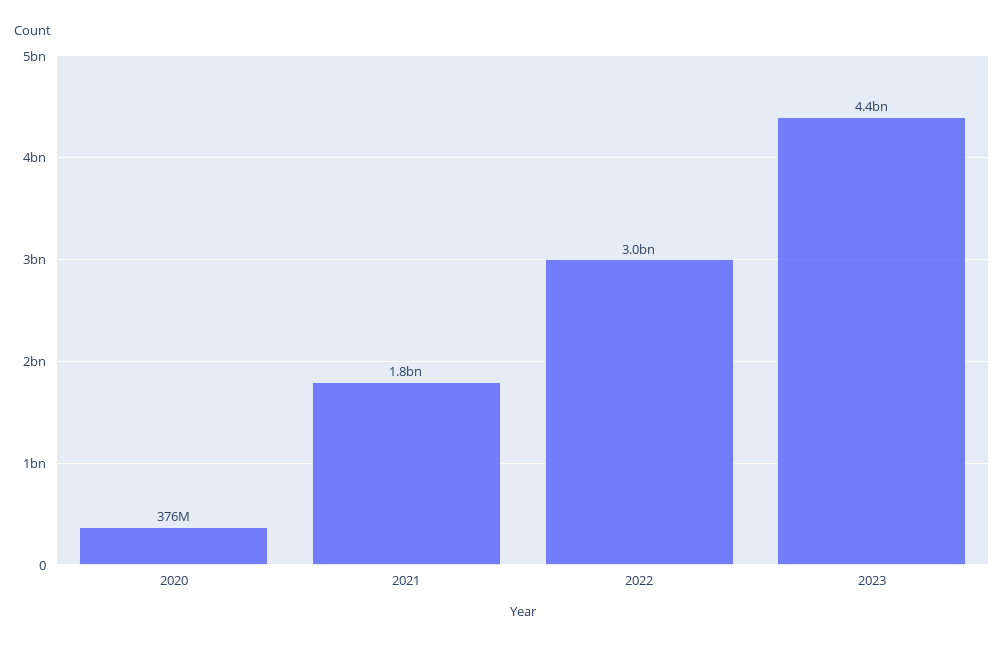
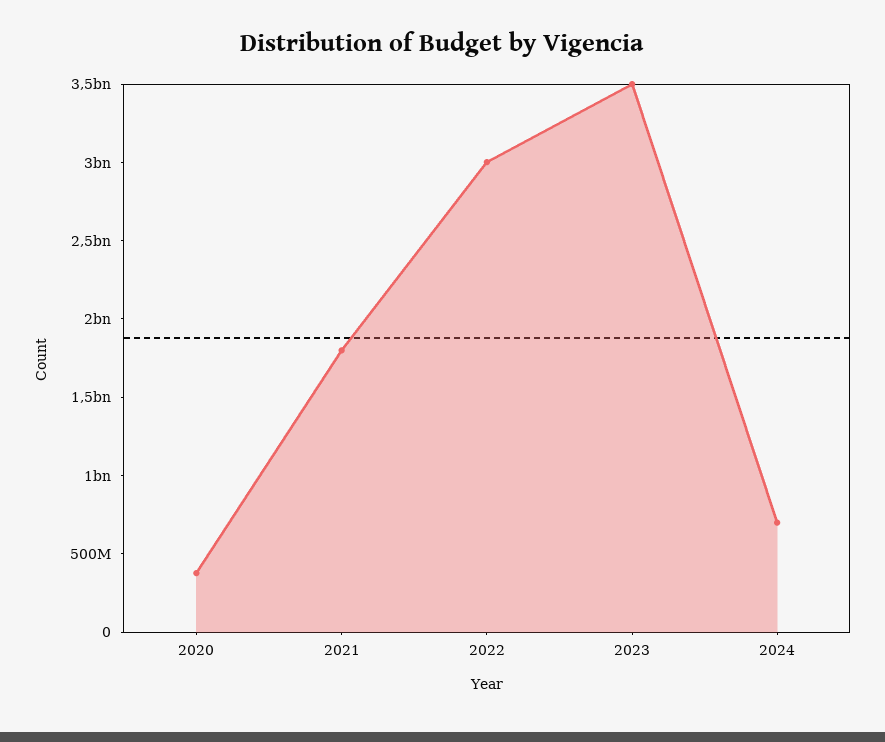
2023: 4400000000 -> 3500000000
2024: none -> 700000000

